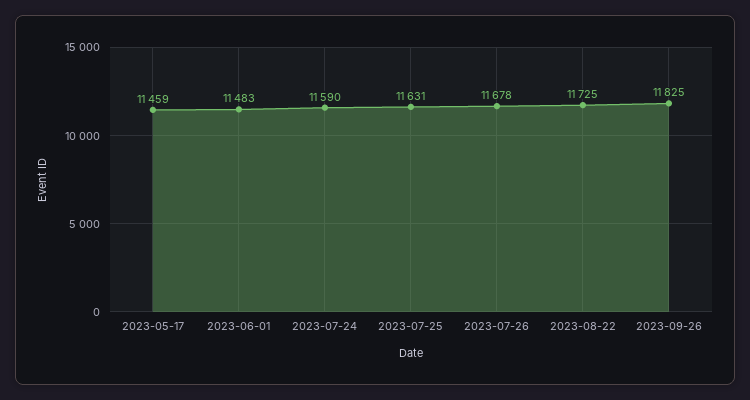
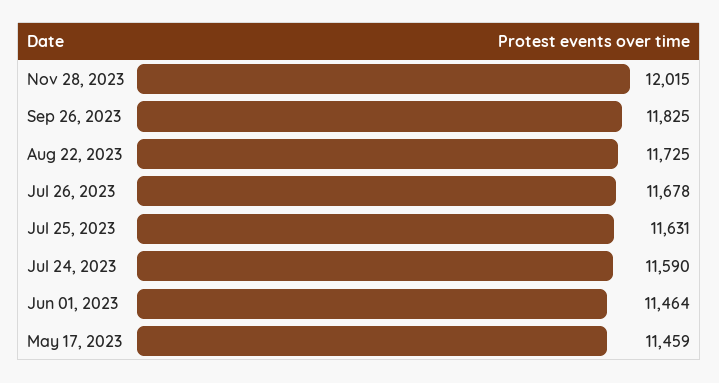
2023-06-01: 11483 -> 11464
Nov 28, 2023: none -> 12015

